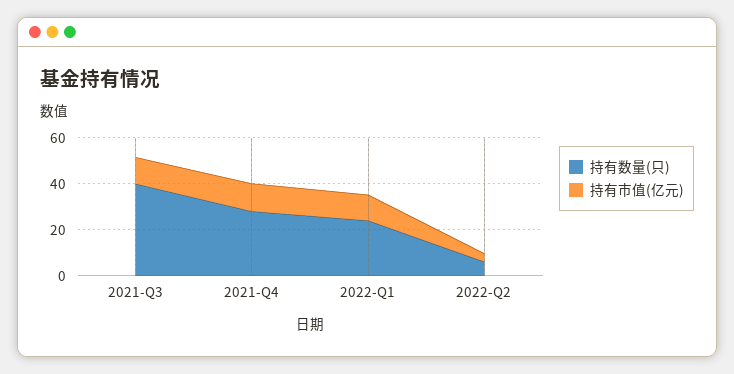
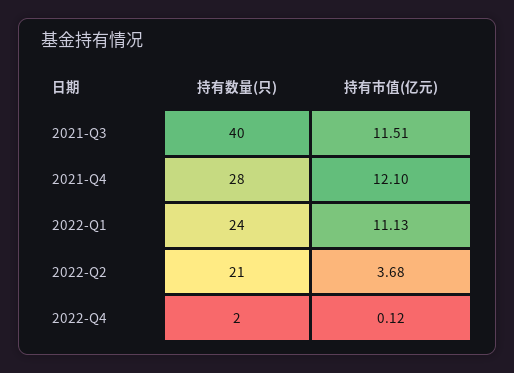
持有数量(只), 2022-Q2: 5 -> 21
持有数量(只), 2022-Q4: none -> 2
持有市值(亿元), 2022-Q4: none -> 0.12

